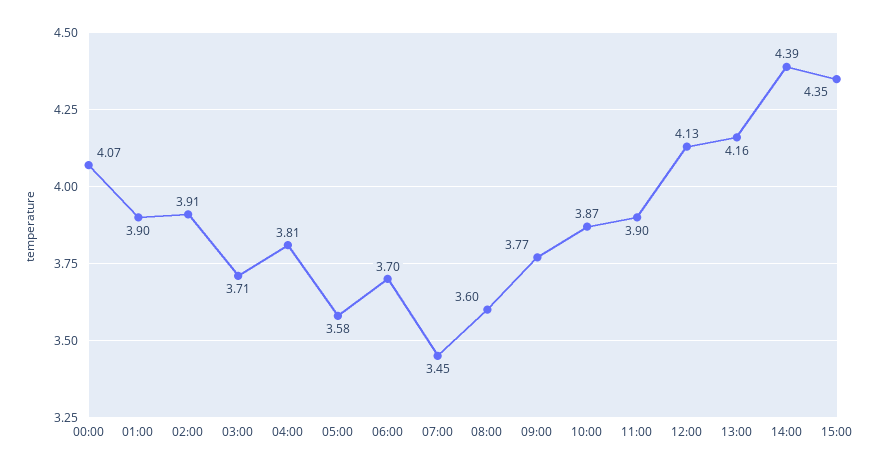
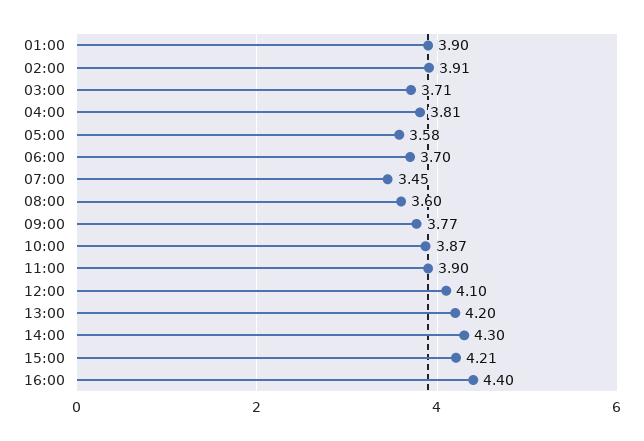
00:00: 4.07 -> none
12:00: 4.13 -> 4.1
13:00: 4.16 -> 4.2
14:00: 4.39 -> 4.3
15:00: 4.35 -> 4.21
16:00: none -> 4.4

